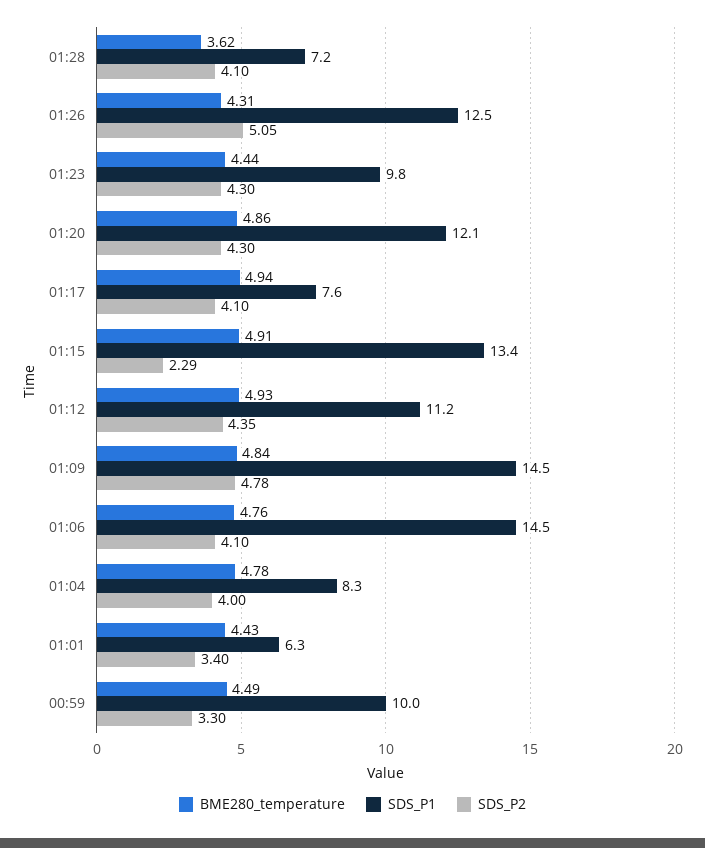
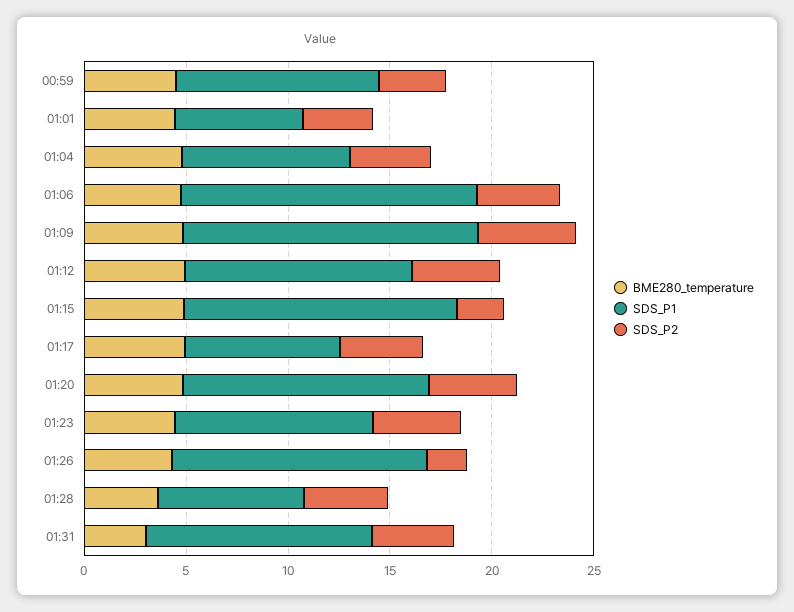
SDS_P2, 01:26: 5.05 -> 2
BME280_temperature, 01:31: none -> 3
SDS_P1, 01:31: none -> 11
SDS_P2, 01:31: none -> 4

